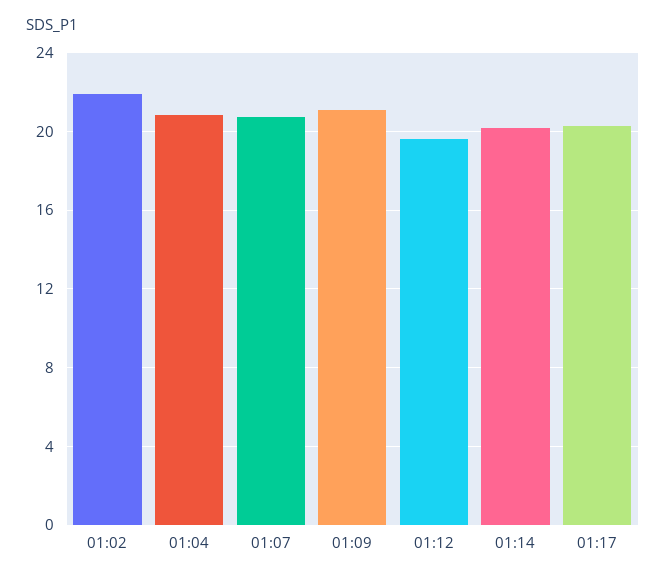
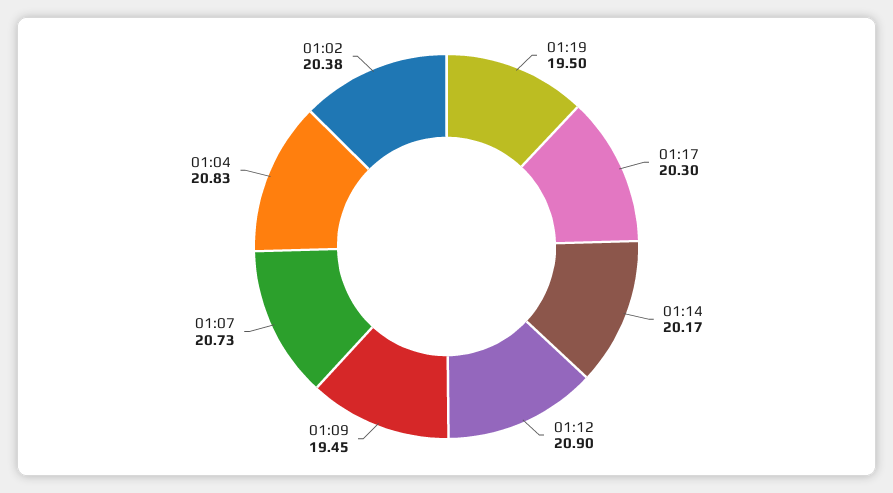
01:02: 22 -> 20.38
01:09: 21 -> 19.45
01:12: 19.5 -> 20.9
01:19: none -> 19.5

